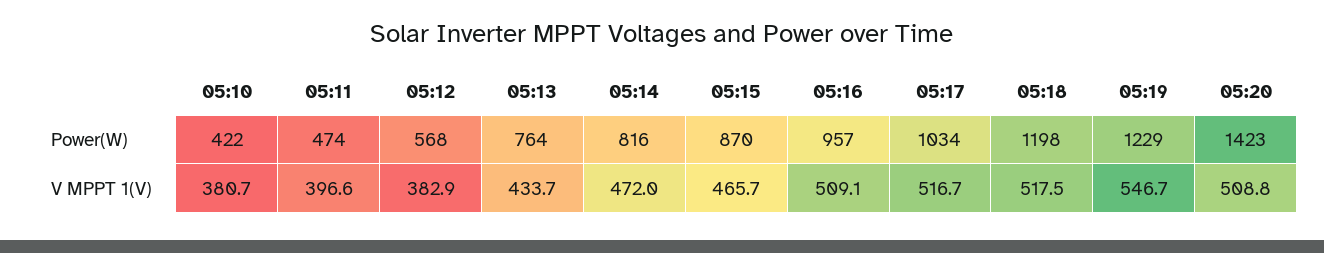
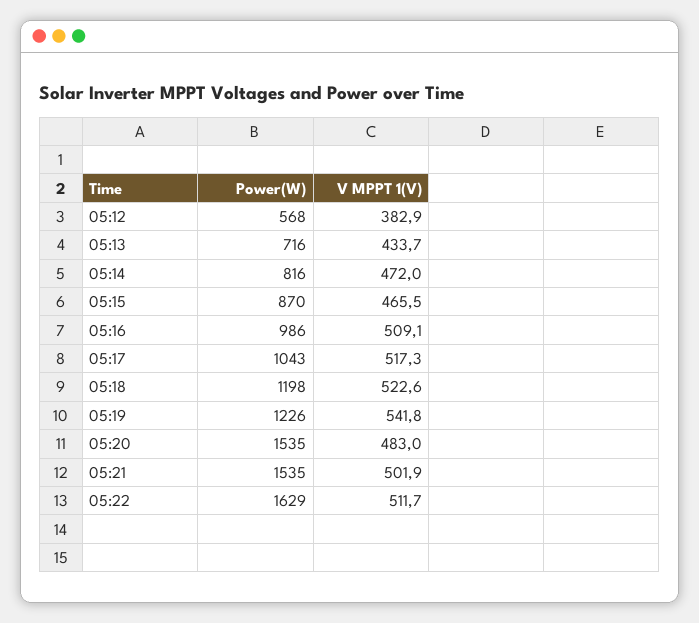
05:10, Power(W): 422 -> none
05:11, Power(W): 474 -> none
05:13, Power(W): 764 -> 716
05:16, Power(W): 957 -> 986
05:17, Power(W): 1034 -> 1043
05:19, Power(W): 1229 -> 1226
05:20, Power(W): 1423 -> 1535
05:10, V MPPT 1(V): 380.7 -> none
05:11, V MPPT 1(V): 396.6 -> none
05:15, V MPPT 1(V): 465.7 -> 465.5
05:17, V MPPT 1(V): 516.7 -> 517.3
05:18, V MPPT 1(V): 517.5 -> 522.6
05:19, V MPPT 1(V): 546.7 -> 541.8
05:20, V MPPT 1(V): 508.8 -> 483
05:21, Power(W): none -> 1535
05:21, V MPPT 1(V): none -> 501.9
05:22, Power(W): none -> 1629
05:22, V MPPT 1(V): none -> 511.7

